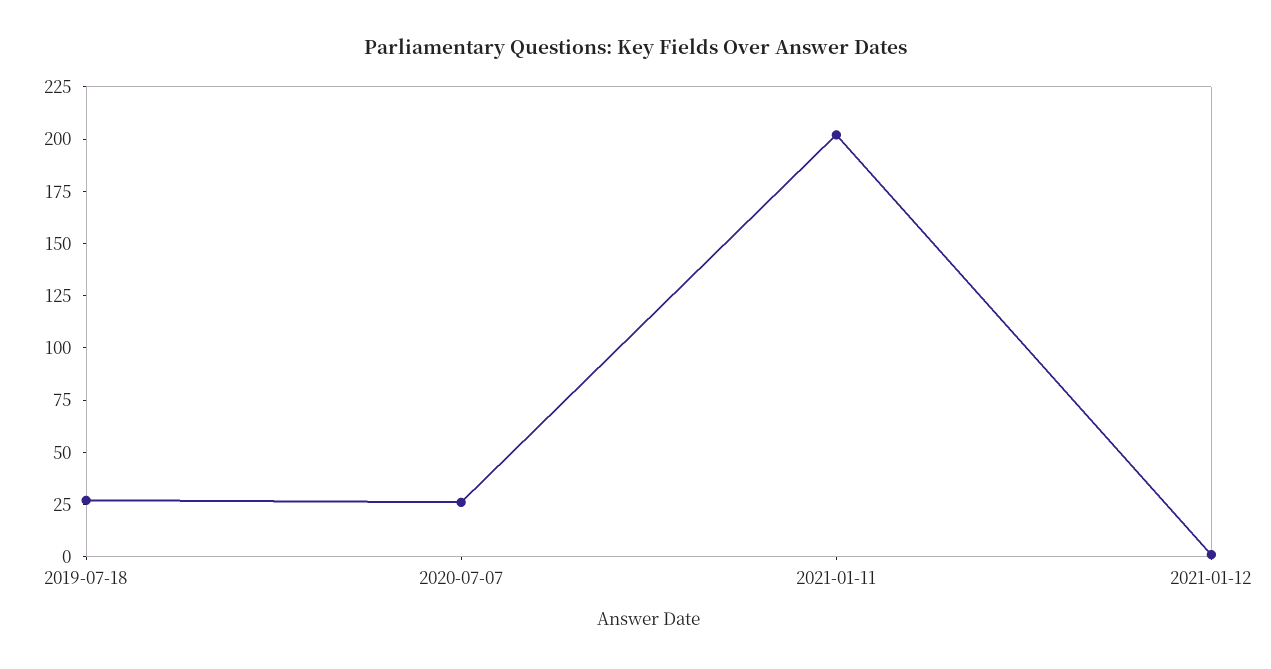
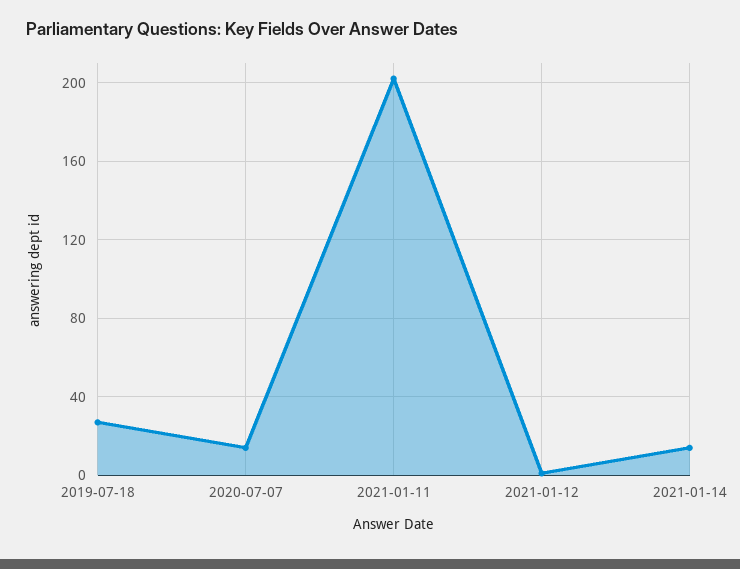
2020-07-07: 25 -> 15
2021-01-14: none -> 15

